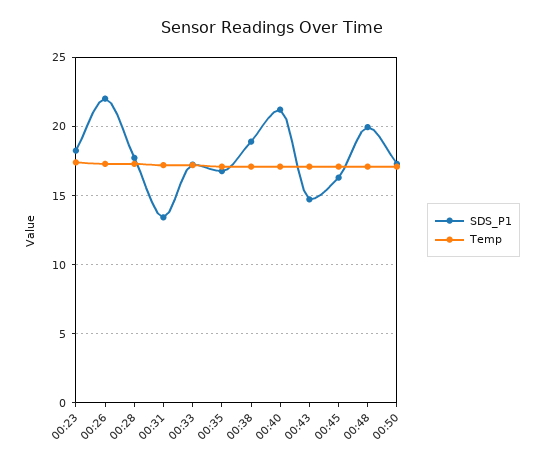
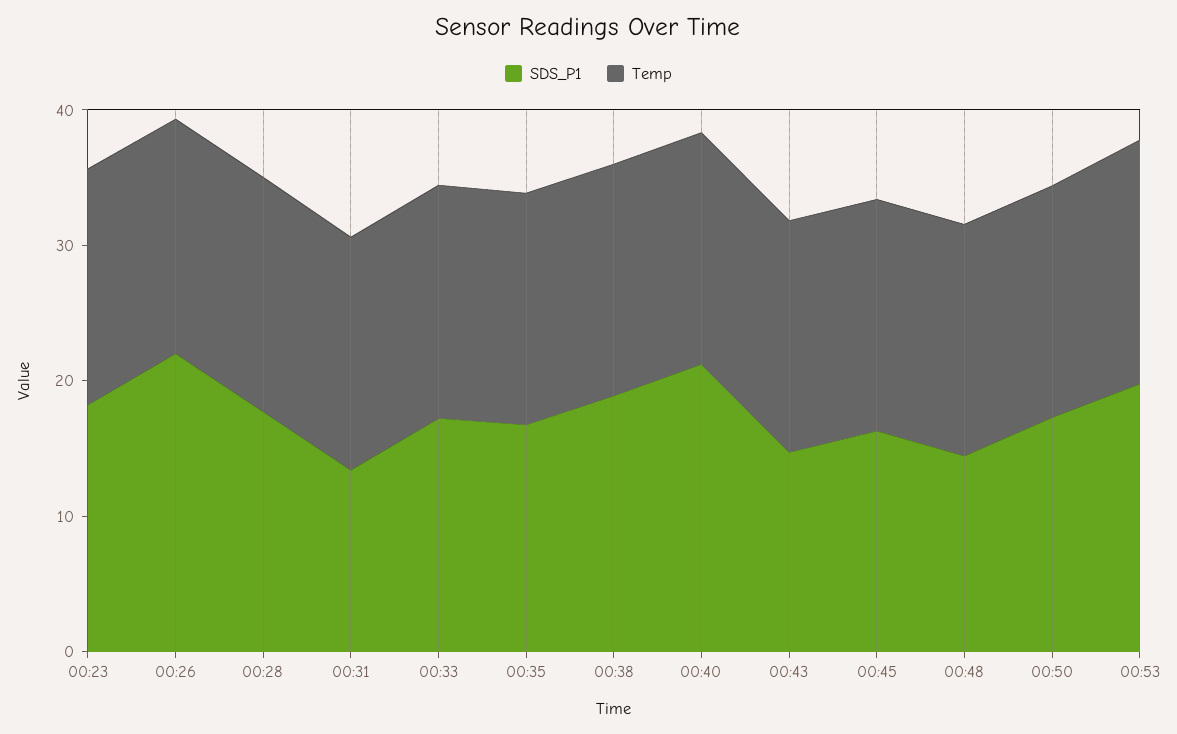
SDS_P1, 00:48: 20 -> 14
SDS_P1, 00:53: none -> 20
Temp, 00:53: none -> 18

